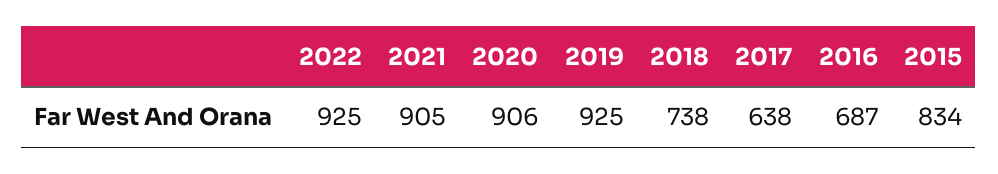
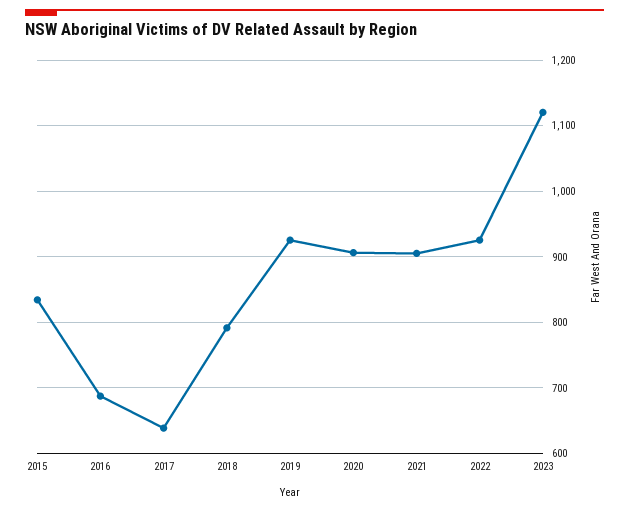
2018: 738 -> 790
2023: none -> 1120

